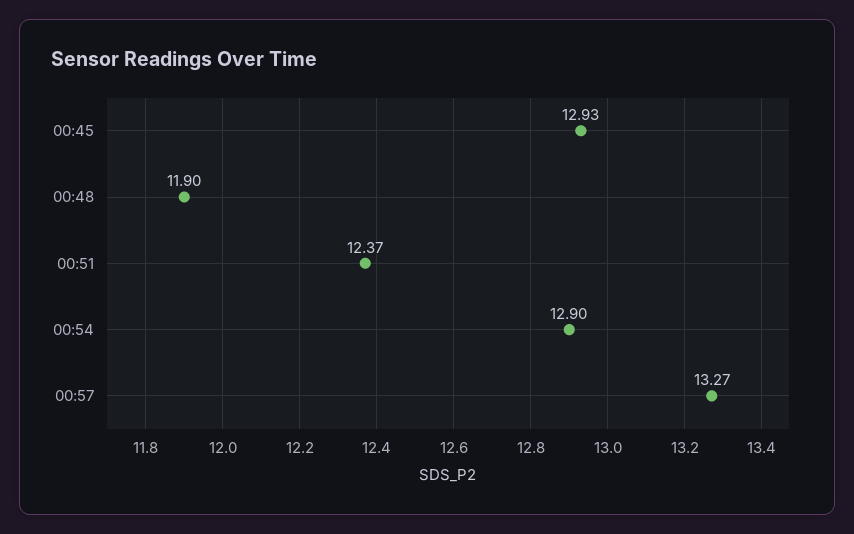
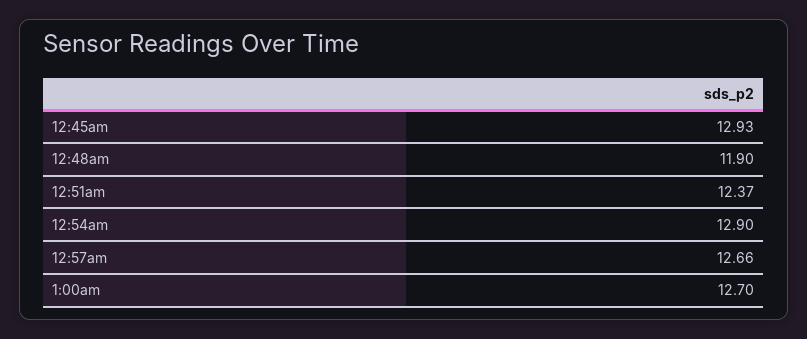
00:57: 13.27 -> 12.66
1:00am: none -> 12.7

